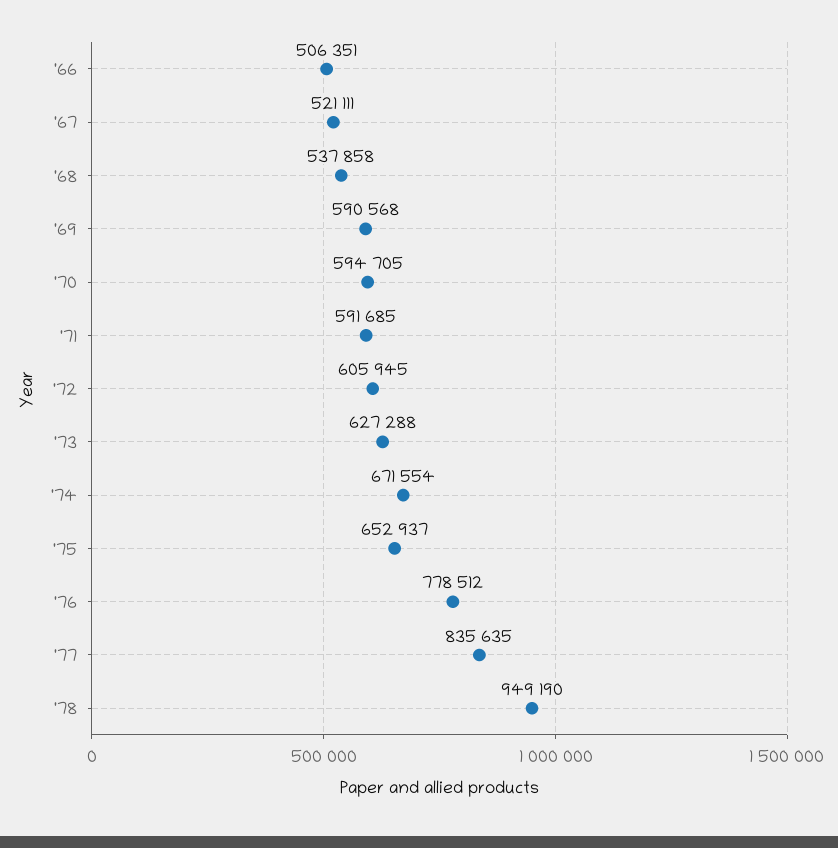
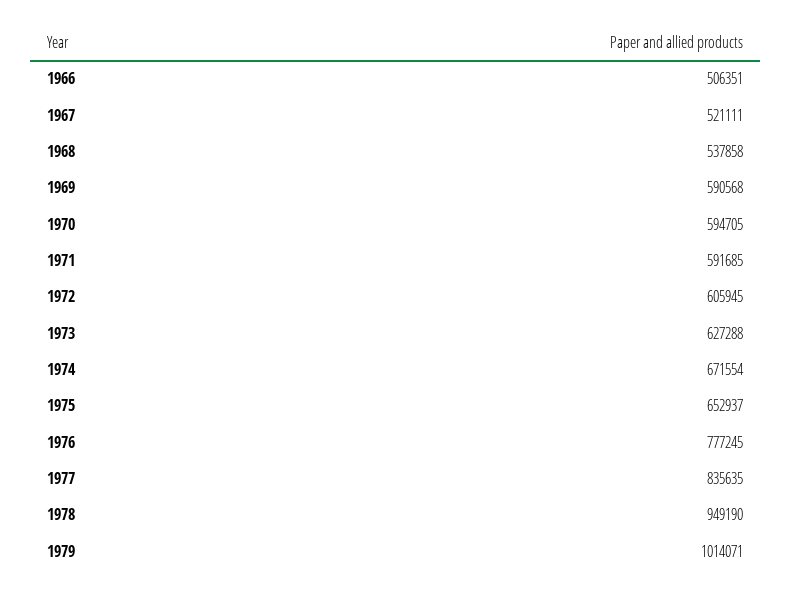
'76: 778512 -> 777245
1979: none -> 1014071

